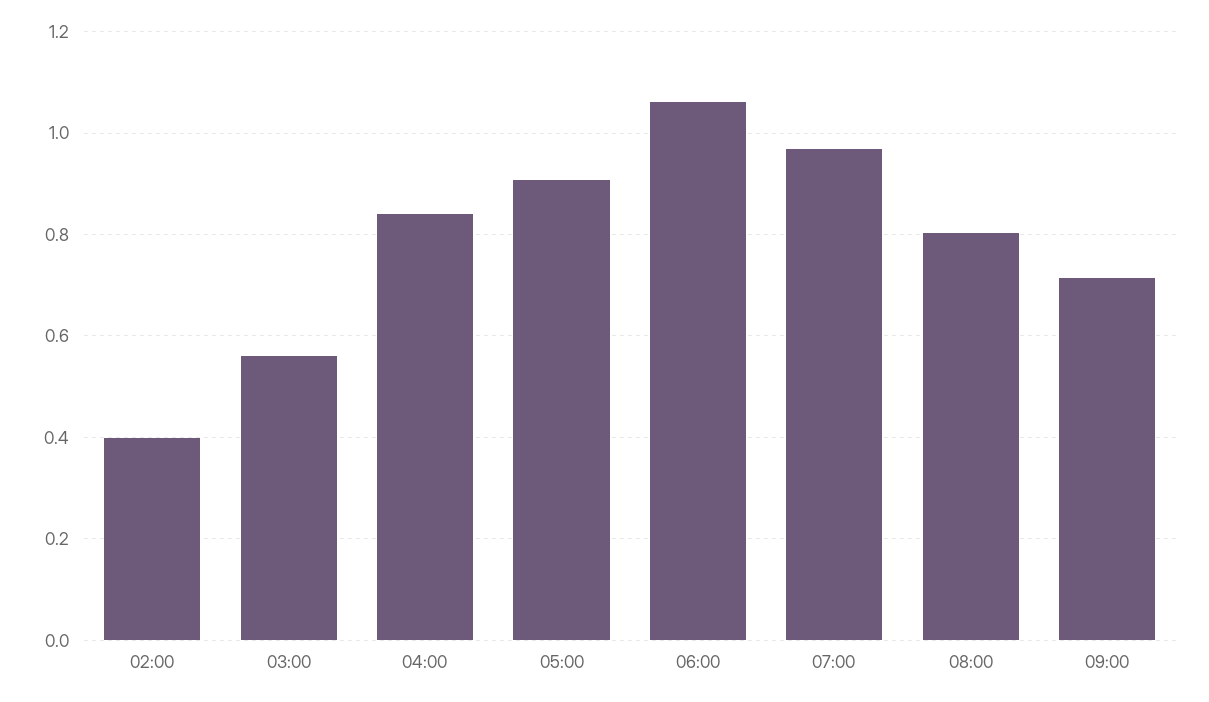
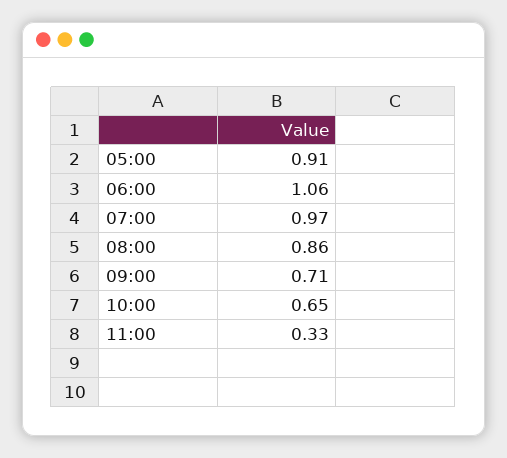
02:00: 0.4 -> none
03:00: 0.56 -> none
04:00: 0.84 -> none
08:00: 0.8 -> 0.86
10:00: none -> 0.65
11:00: none -> 0.33

